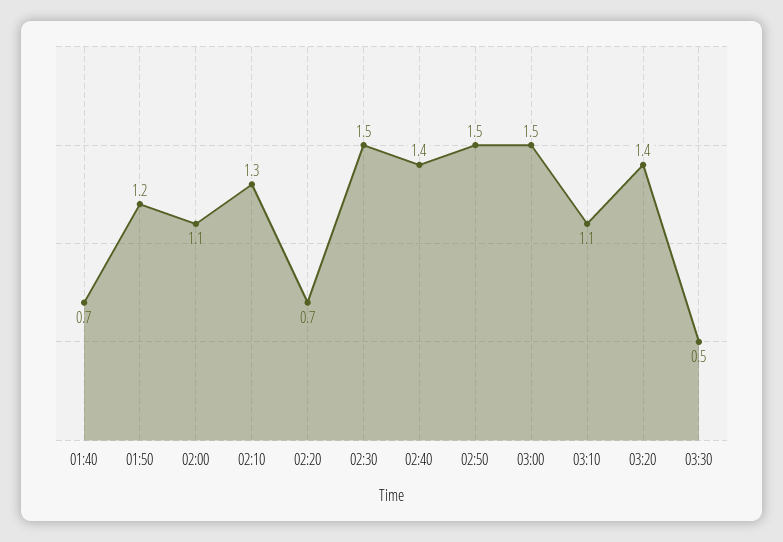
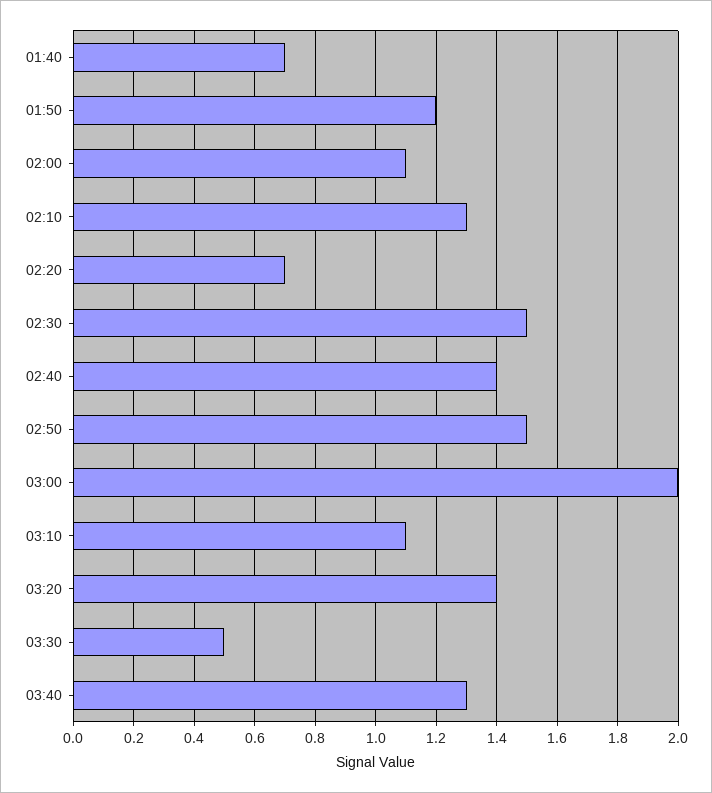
03:00: 1.5 -> 2
03:40: none -> 1.3

